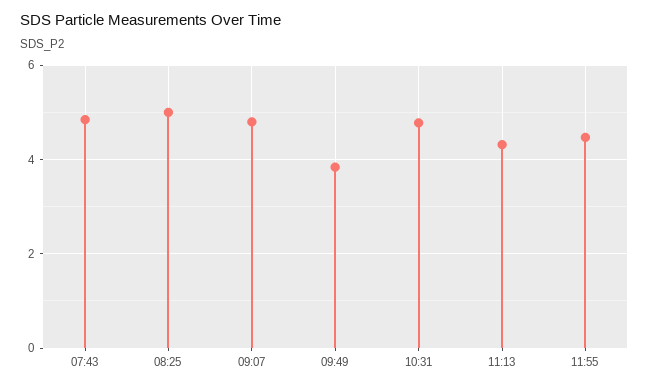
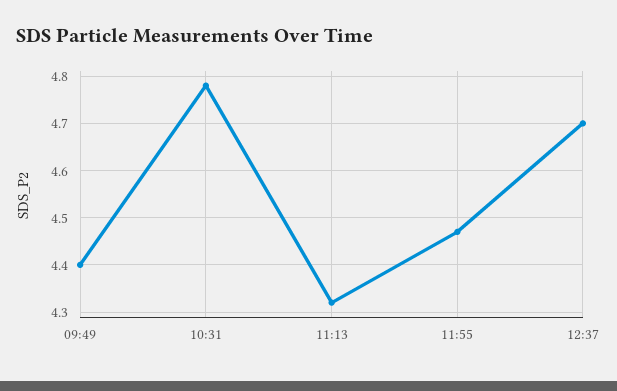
07:43: 4.8 -> none
08:25: 5 -> none
09:07: 4.8 -> none
09:49: 3.8 -> 4.4
12:37: none -> 4.7

